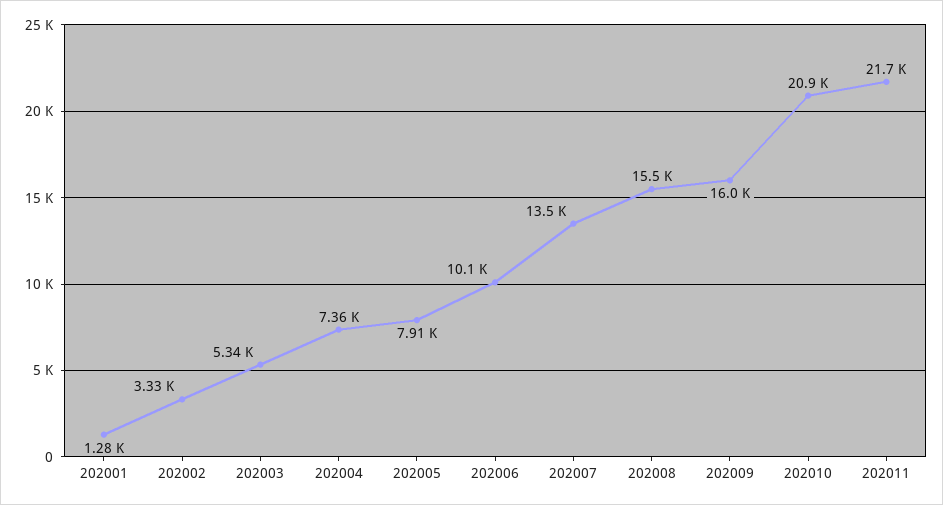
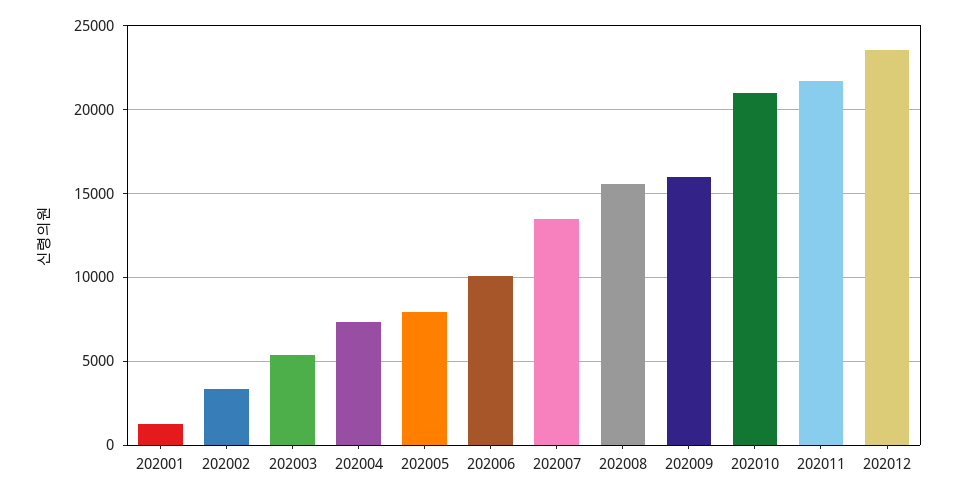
202012: none -> 23500

